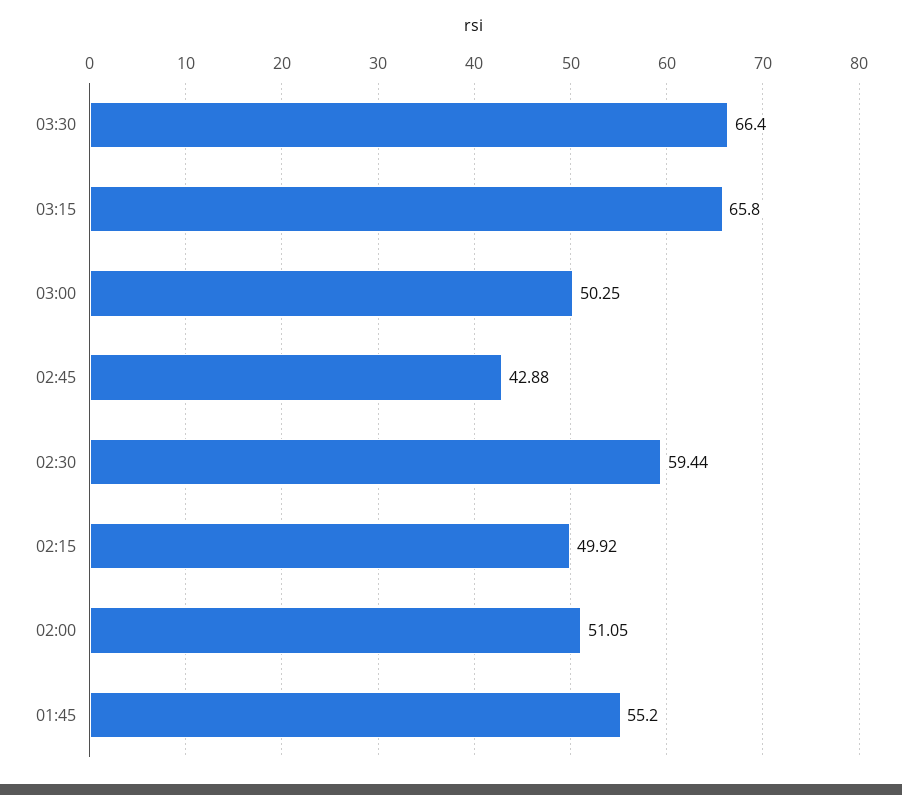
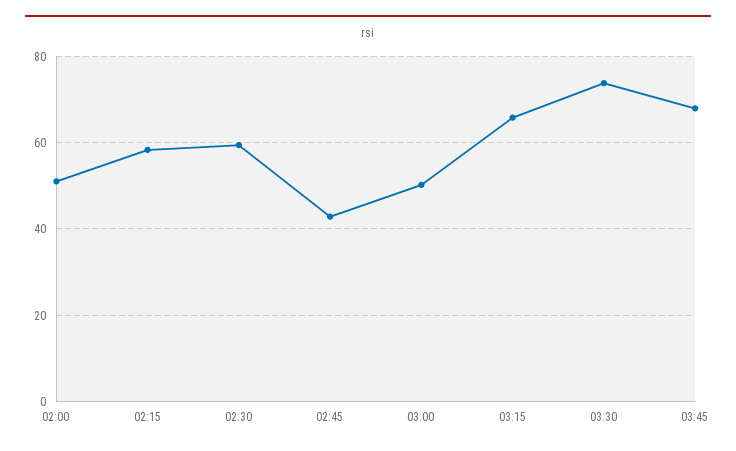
03:30: 66.4 -> 74
02:15: 49.92 -> 58
01:45: 55.2 -> none
03:45: none -> 68

